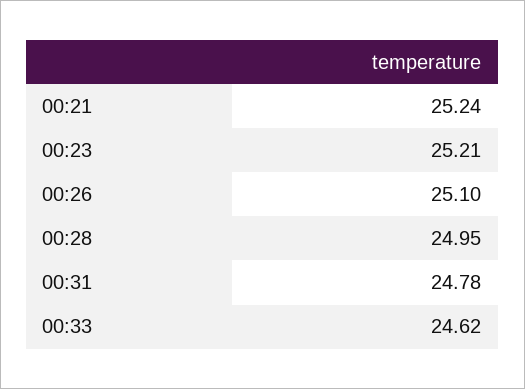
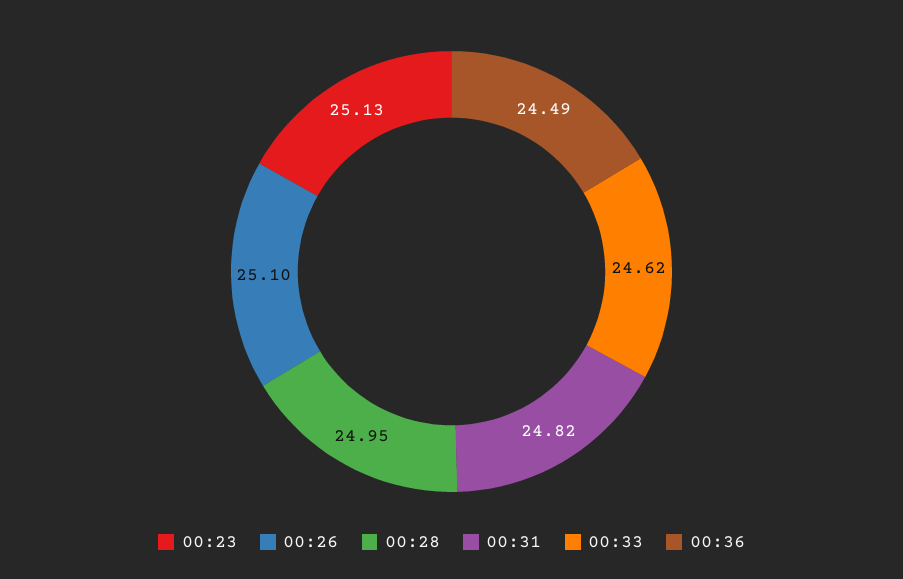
00:21: 25.24 -> none
00:23: 25.21 -> 25.13
00:31: 24.78 -> 24.82
00:36: none -> 24.49

